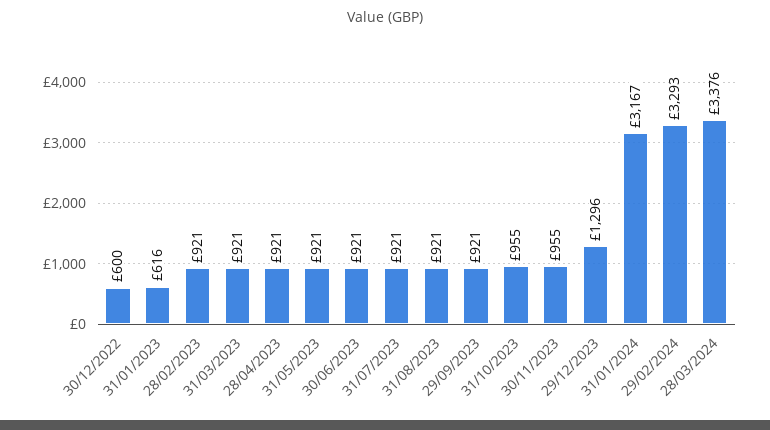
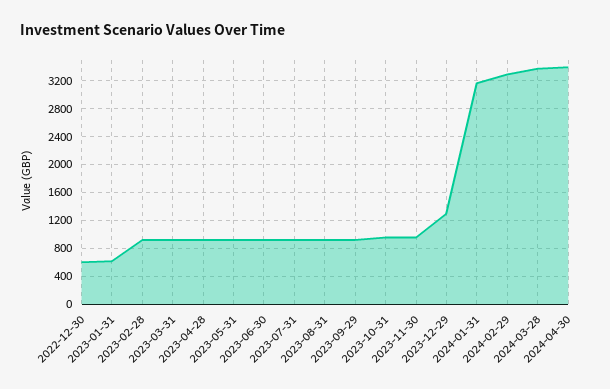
2024-04-30: none -> 3400

